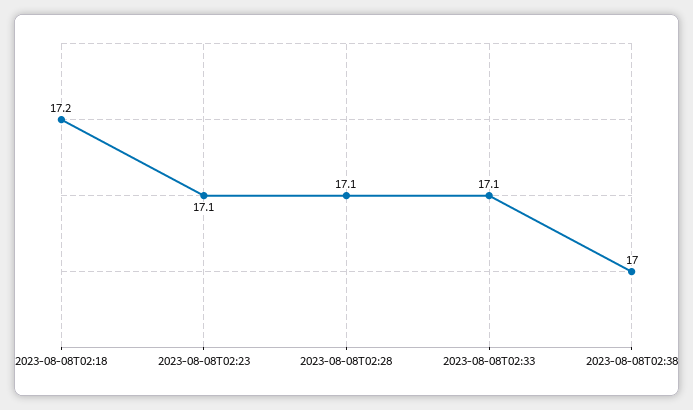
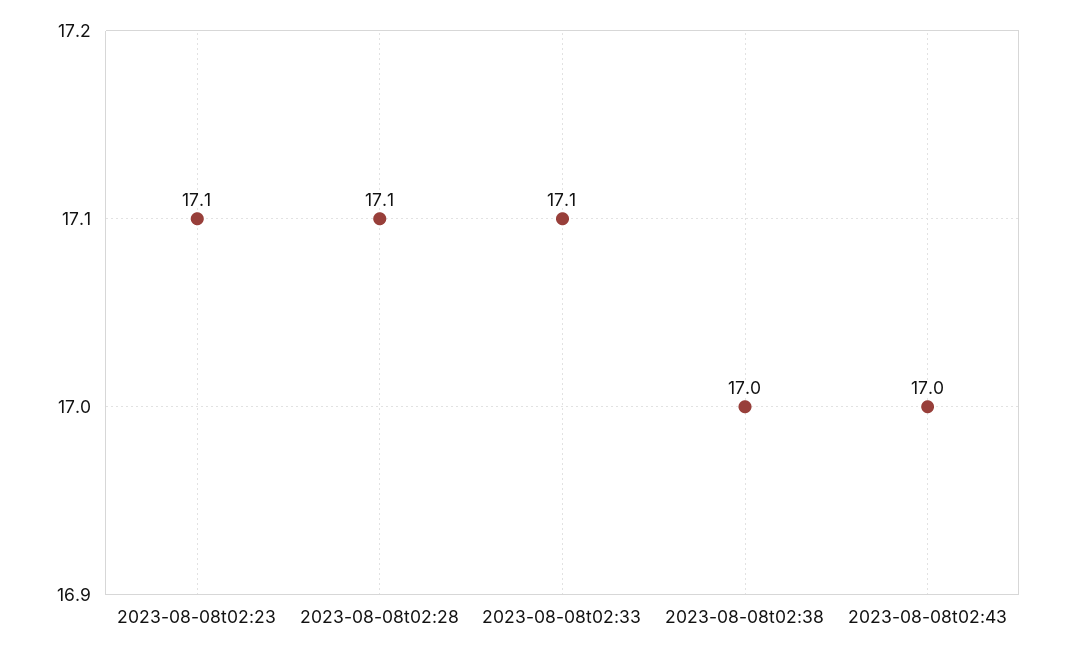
2023-08-08T02:18: 17.2 -> none
2023-08-08t02:43: none -> 17

